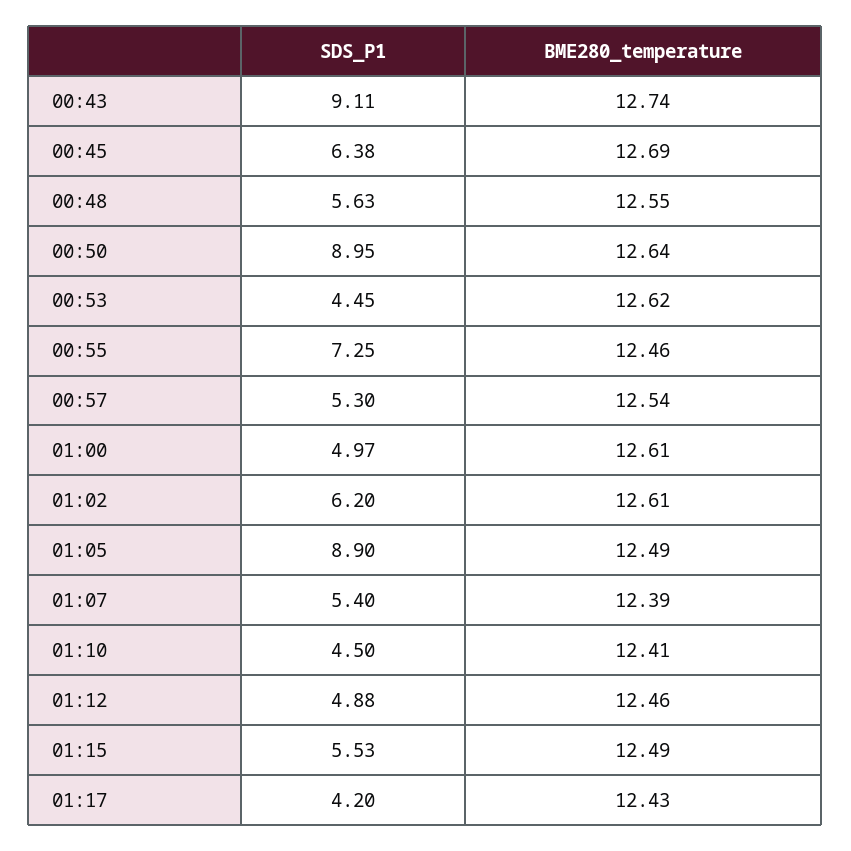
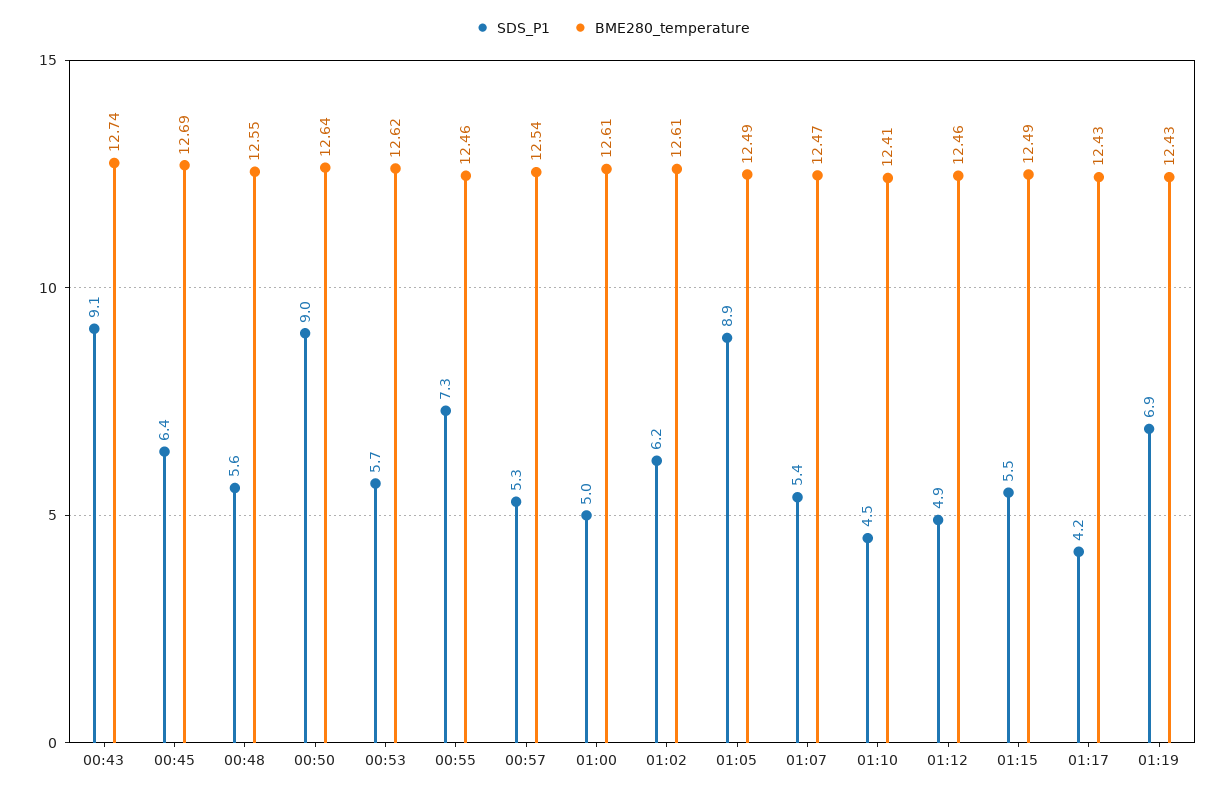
SDS_P1, 00:53: 4.45 -> 5.7
BME280_temperature, 01:07: 12.39 -> 12.47
SDS_P1, 01:19: none -> 6.9
BME280_temperature, 01:19: none -> 12.43

